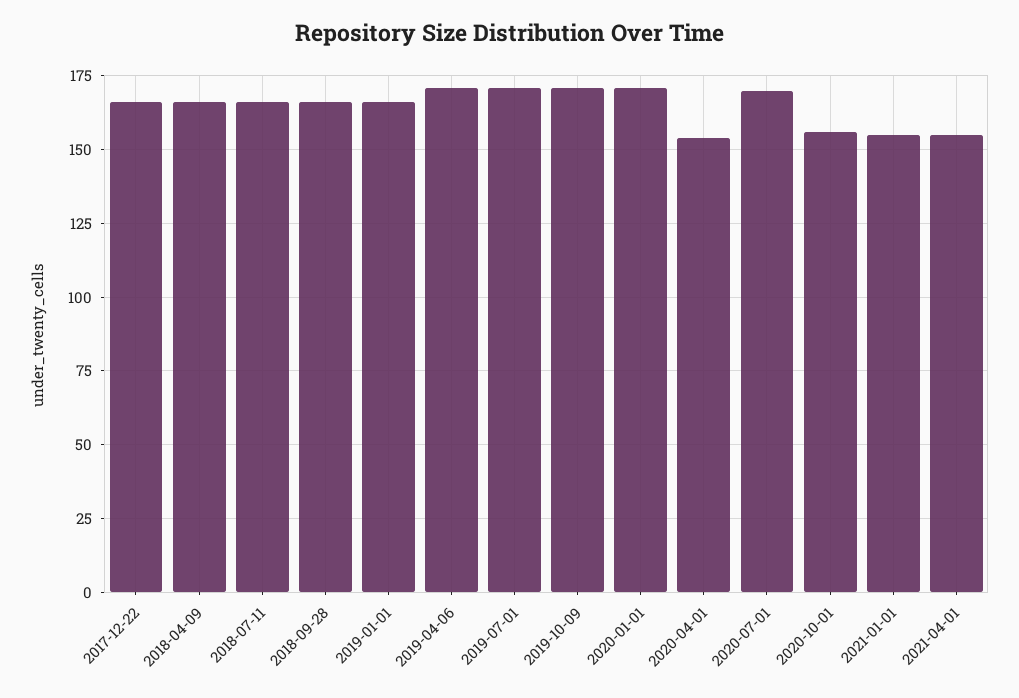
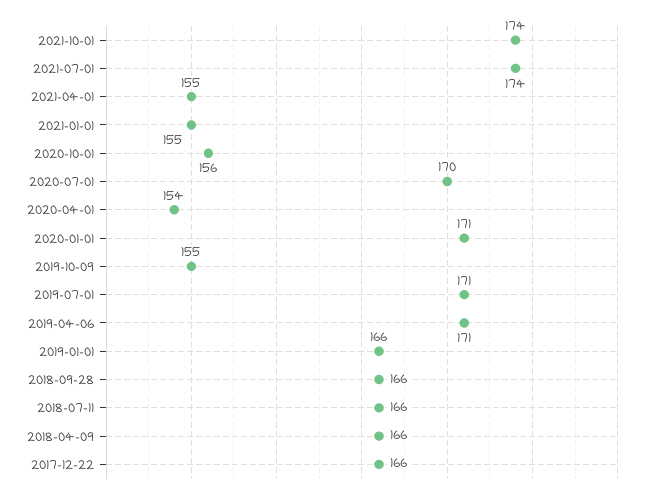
2019-10-09: 170 -> 155
2021-10-01: none -> 174
2021-07-01: none -> 174

